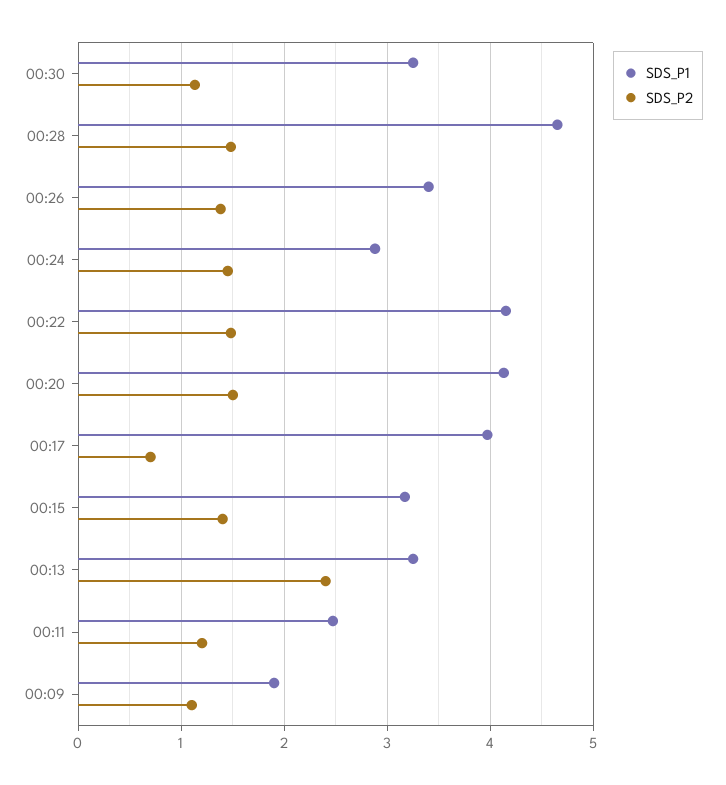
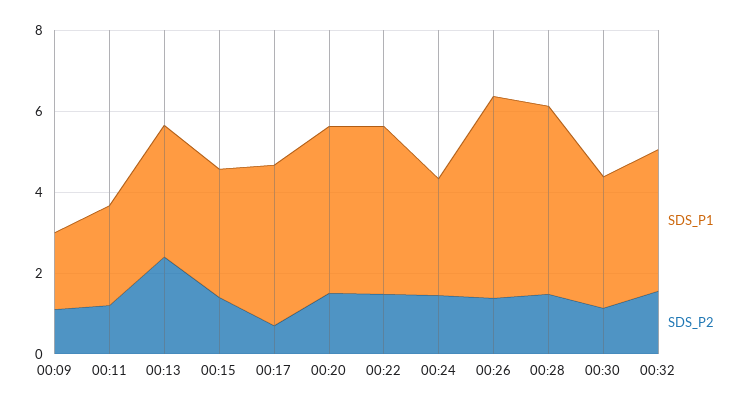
SDS_P1, 00:26: 3.4 -> 5
SDS_P1, 00:32: none -> 3.5
SDS_P2, 00:32: none -> 1.5

